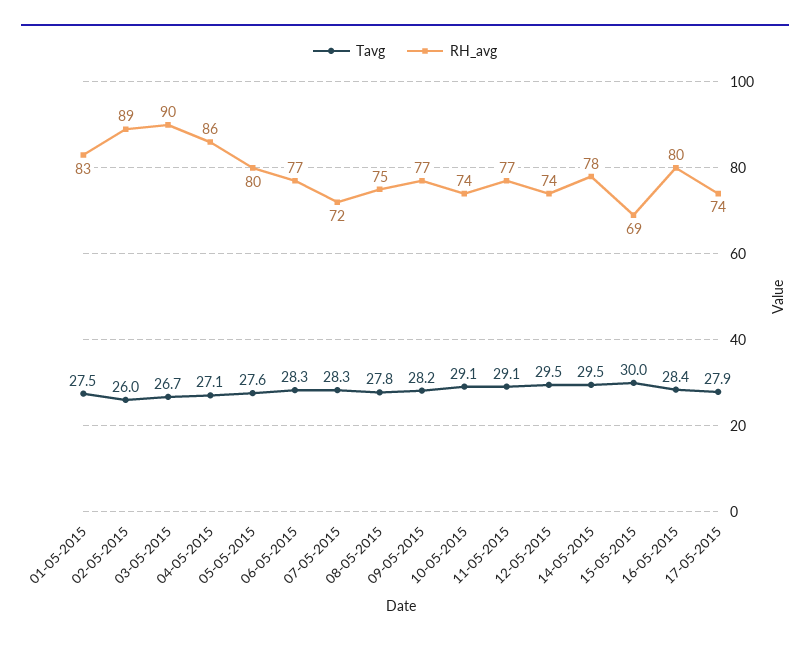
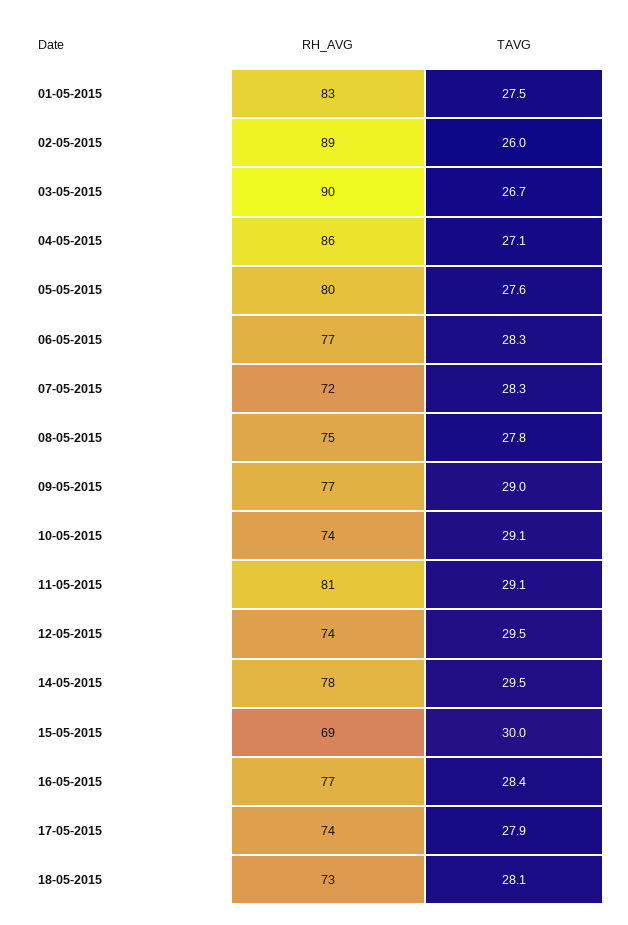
Tavg, 09-05-2015: 28.2 -> 29
RH_avg, 11-05-2015: 77 -> 81
RH_avg, 16-05-2015: 80 -> 77
RH_avg, 18-05-2015: none -> 73
Tavg, 18-05-2015: none -> 28.1

